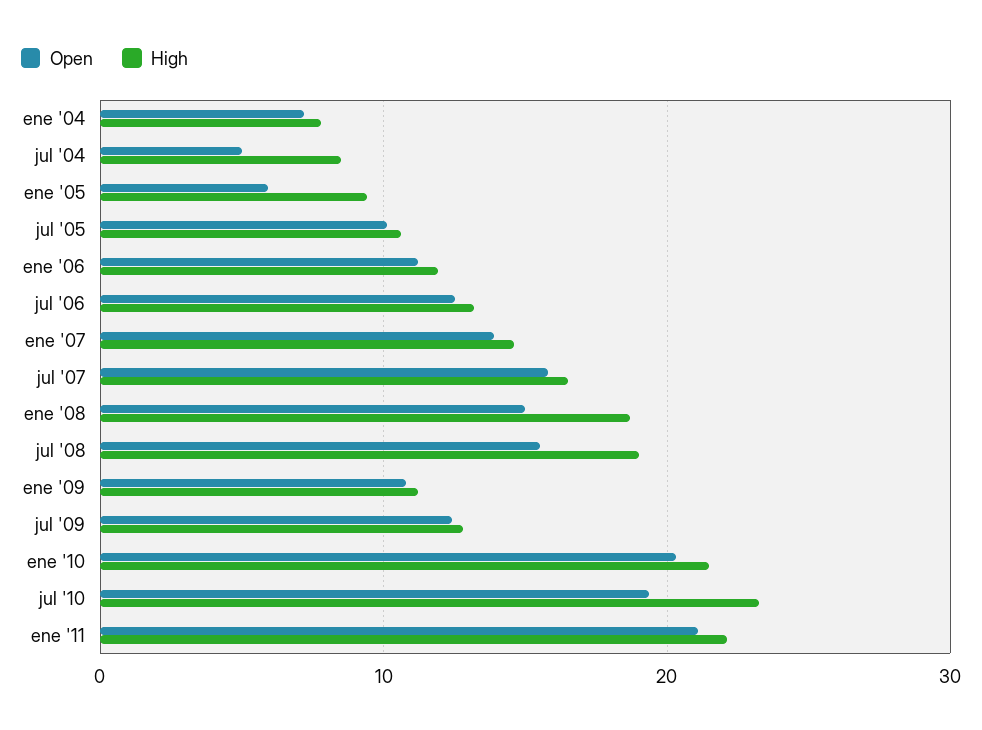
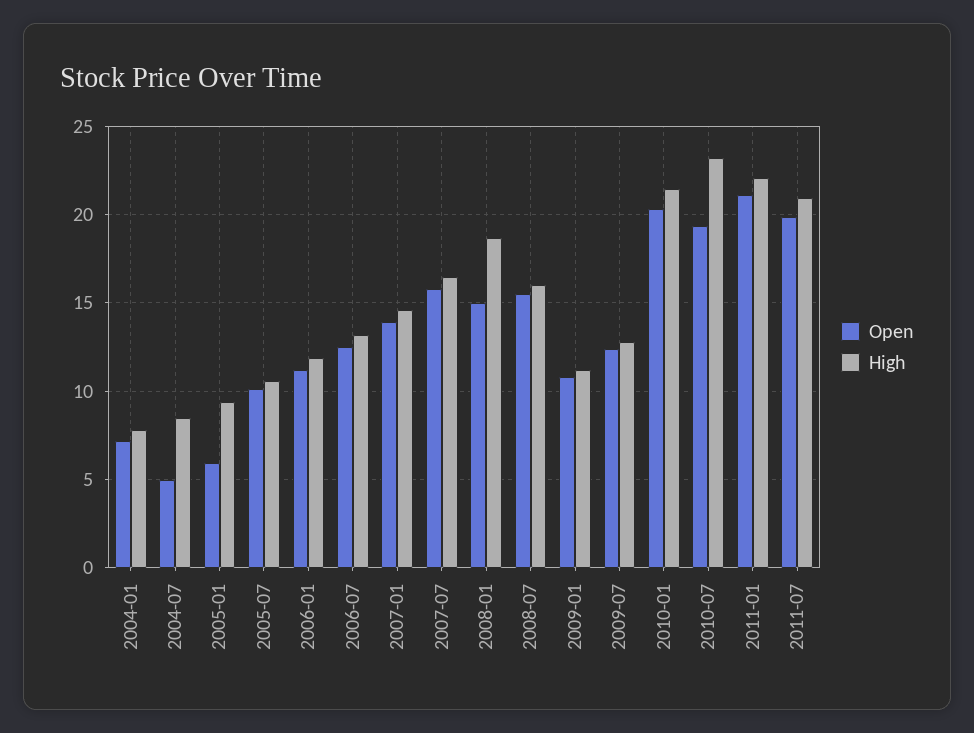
High, jul '08: 19 -> 16
Open, 2011-07: none -> 20
High, 2011-07: none -> 21

